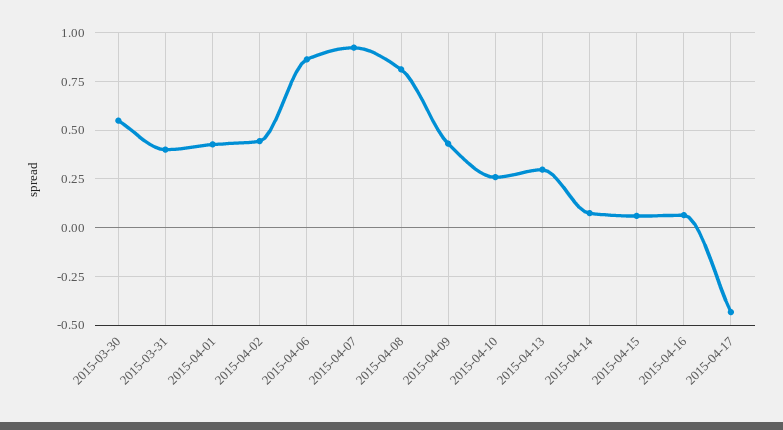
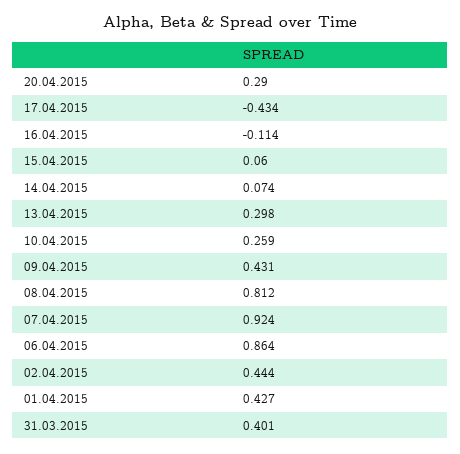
2015-03-30: 0.55 -> none
2015-04-16: 0.05 -> -0.114
20.04.2015: none -> 0.29

